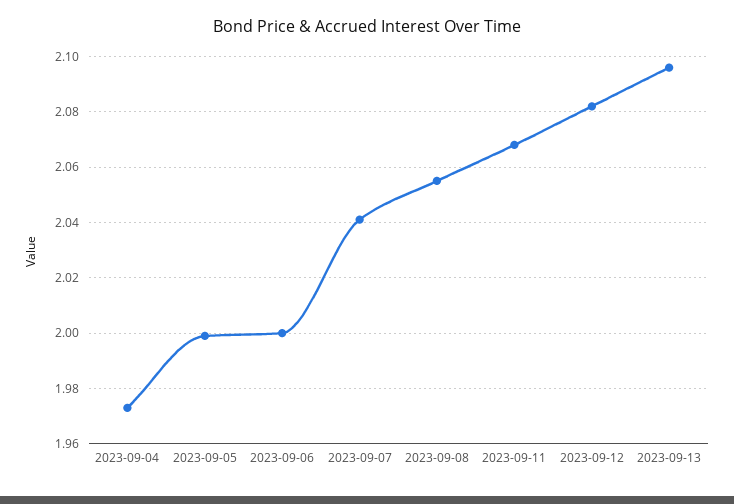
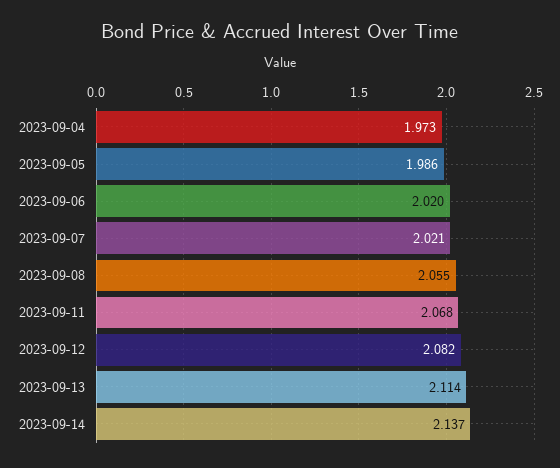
2023-09-05: 2 -> 1.986
2023-09-06: 2 -> 2.02
2023-09-07: 2.04 -> 2.021
2023-09-13: 2.095 -> 2.114
2023-09-14: none -> 2.137

